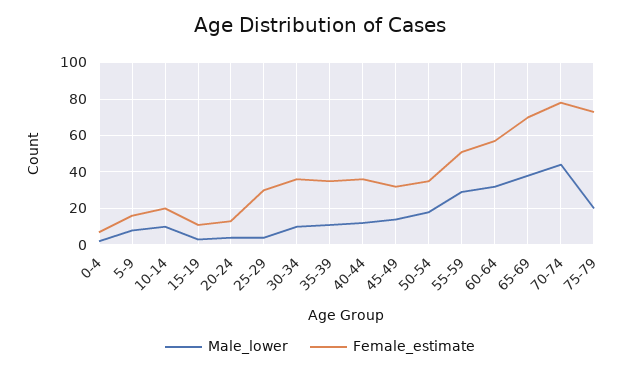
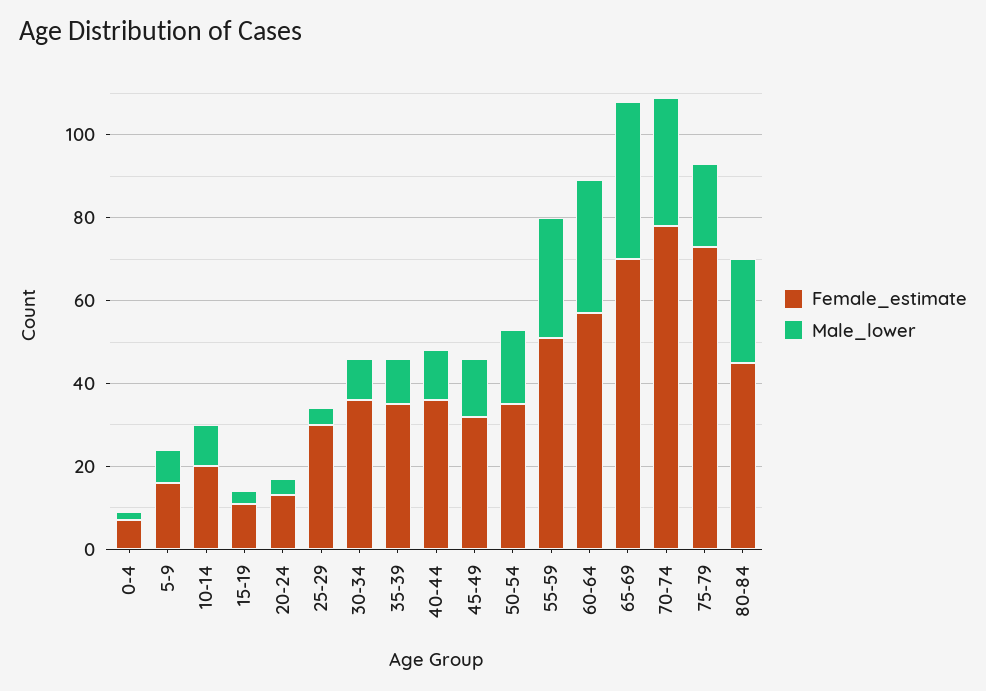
Male_lower, 70-74: 45 -> 30
Female_estimate, 80-84: none -> 45
Male_lower, 80-84: none -> 25

